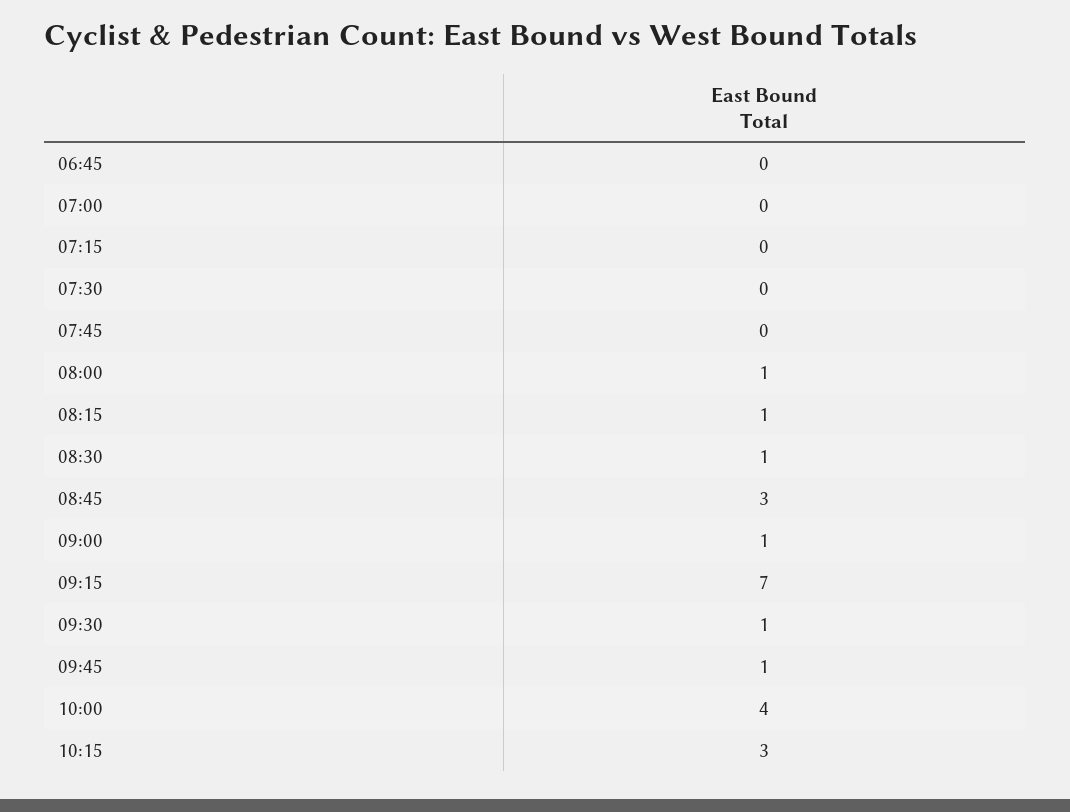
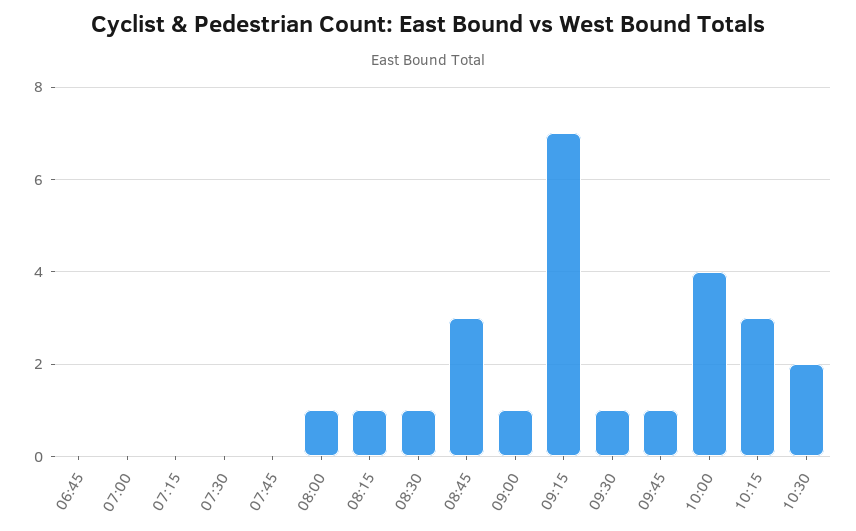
10:30: none -> 2

